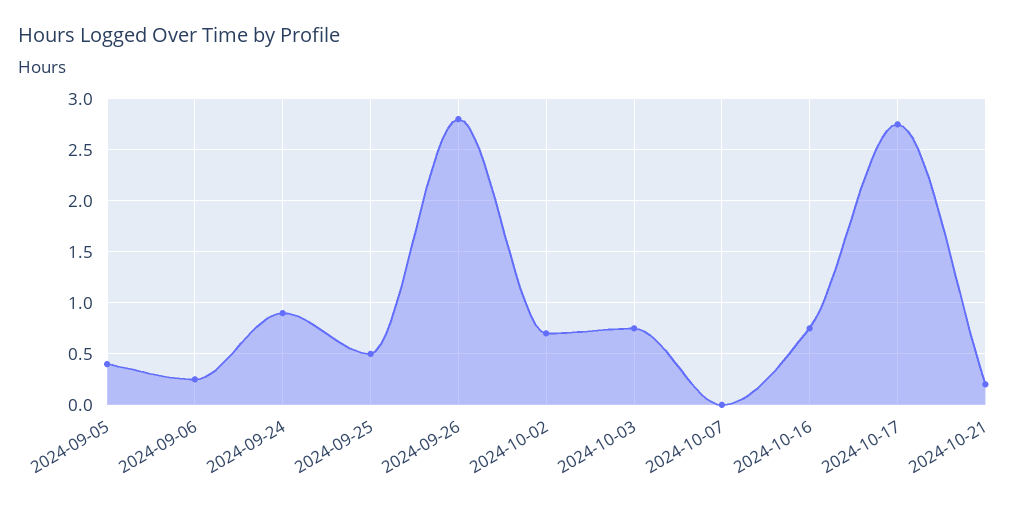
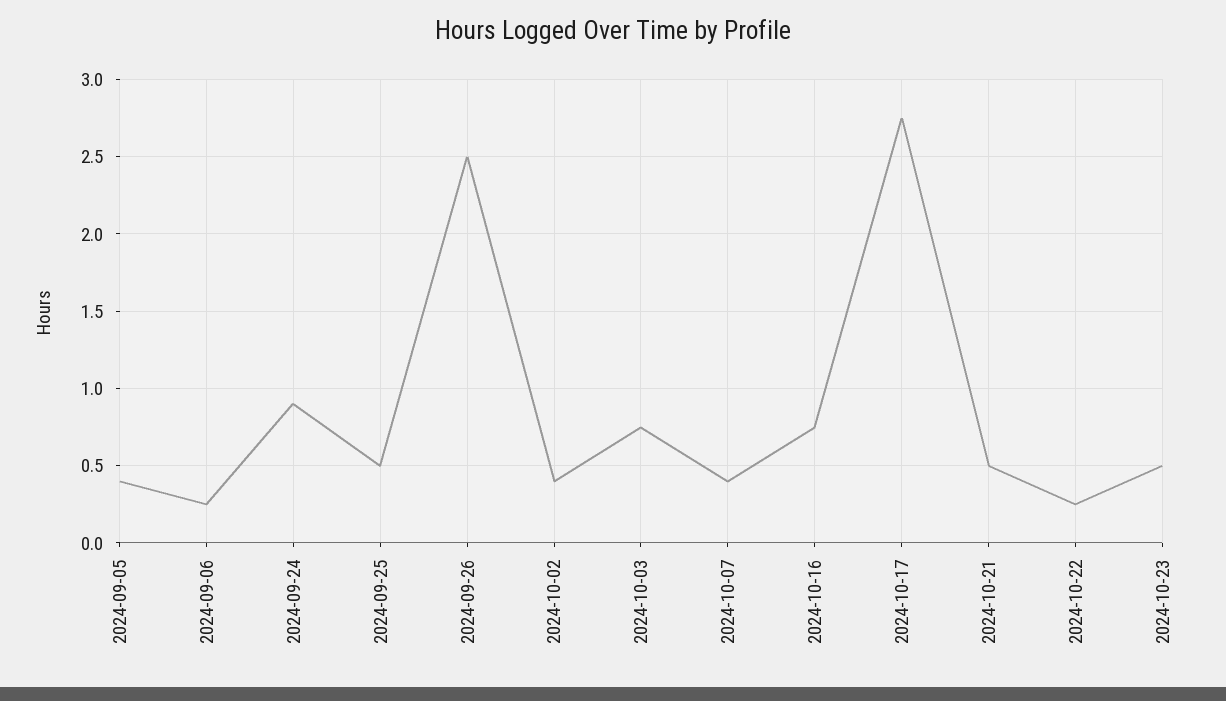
2024-09-26: 2.8 -> 2.5
2024-10-02: 0.7 -> 0.4
2024-10-07: 0 -> 0.4
2024-10-21: 0.2 -> 0.5
2024-10-22: none -> 0.25
2024-10-23: none -> 0.5

